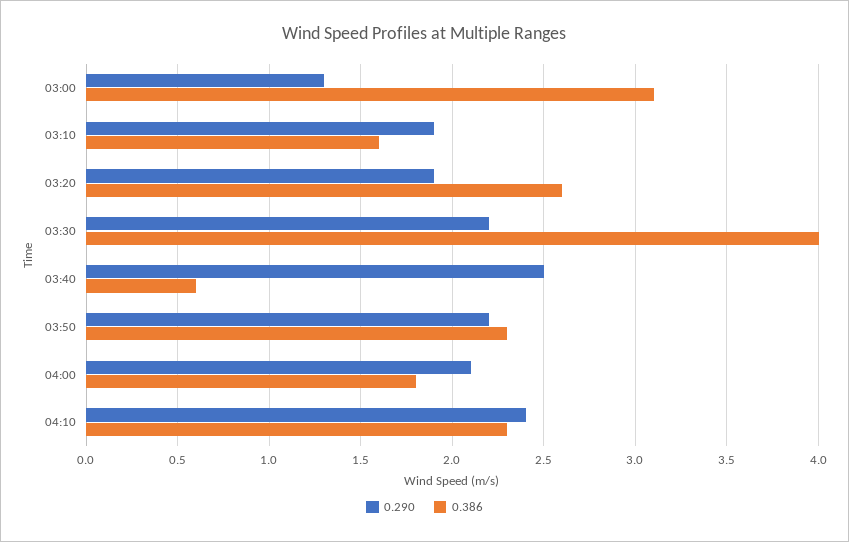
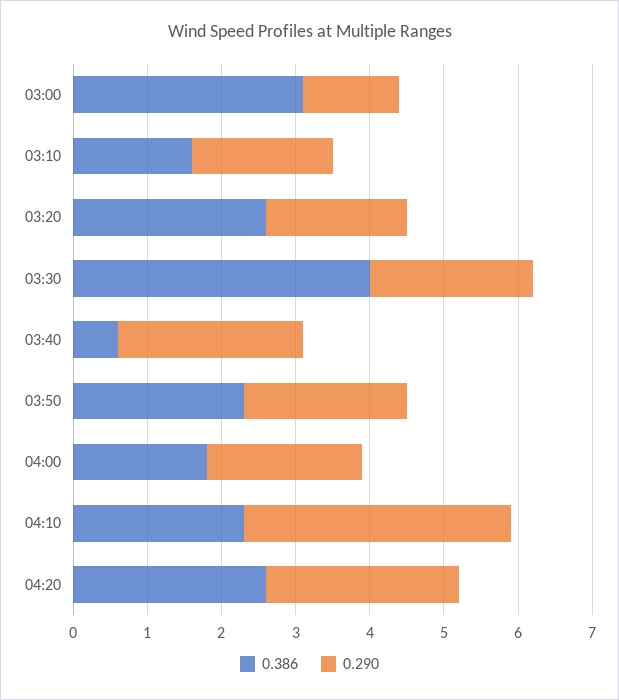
0.290, 04:10: 2.4 -> 3.5
0.386, 04:20: none -> 2.5
0.290, 04:20: none -> 2.5

